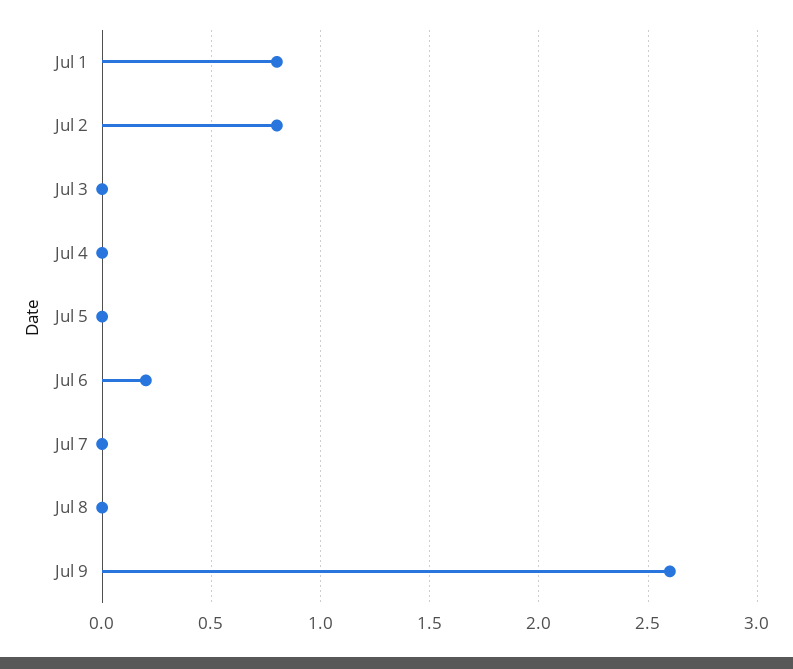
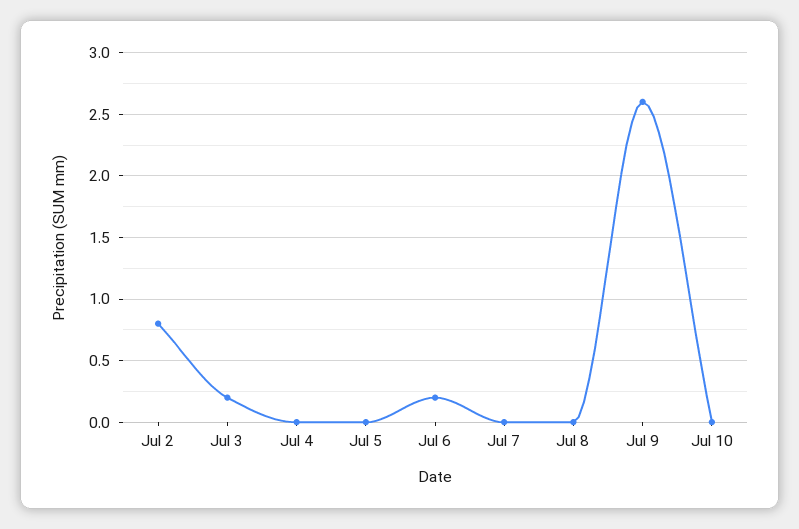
Jul 1: 0.8 -> none
Jul 3: 0 -> 0.2
Jul 10: none -> 0

